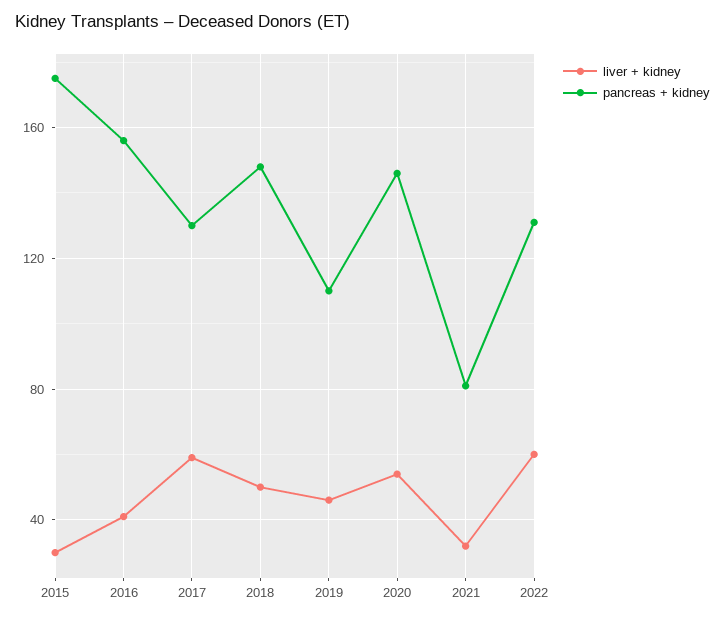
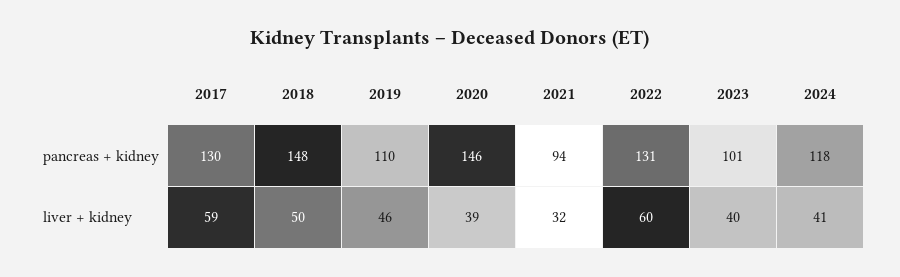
liver + kidney, 2015: 30 -> none
pancreas + kidney, 2015: 175 -> none
liver + kidney, 2016: 40 -> none
pancreas + kidney, 2016: 155 -> none
liver + kidney, 2020: 55 -> 39
pancreas + kidney, 2021: 80 -> 94
pancreas + kidney, 2023: none -> 101
pancreas + kidney, 2024: none -> 118
liver + kidney, 2023: none -> 40
liver + kidney, 2024: none -> 41

